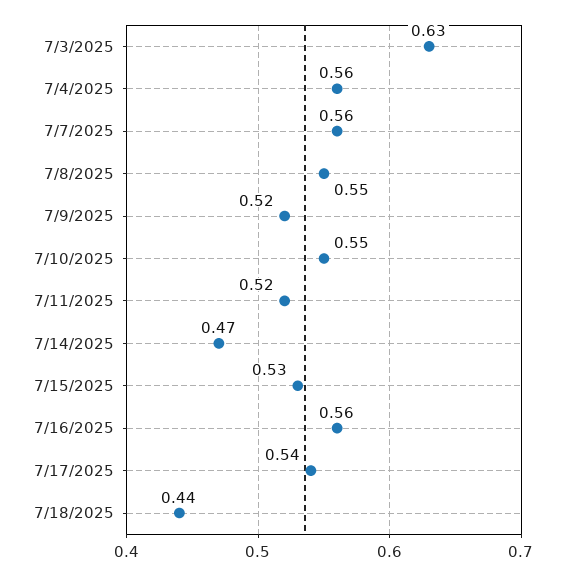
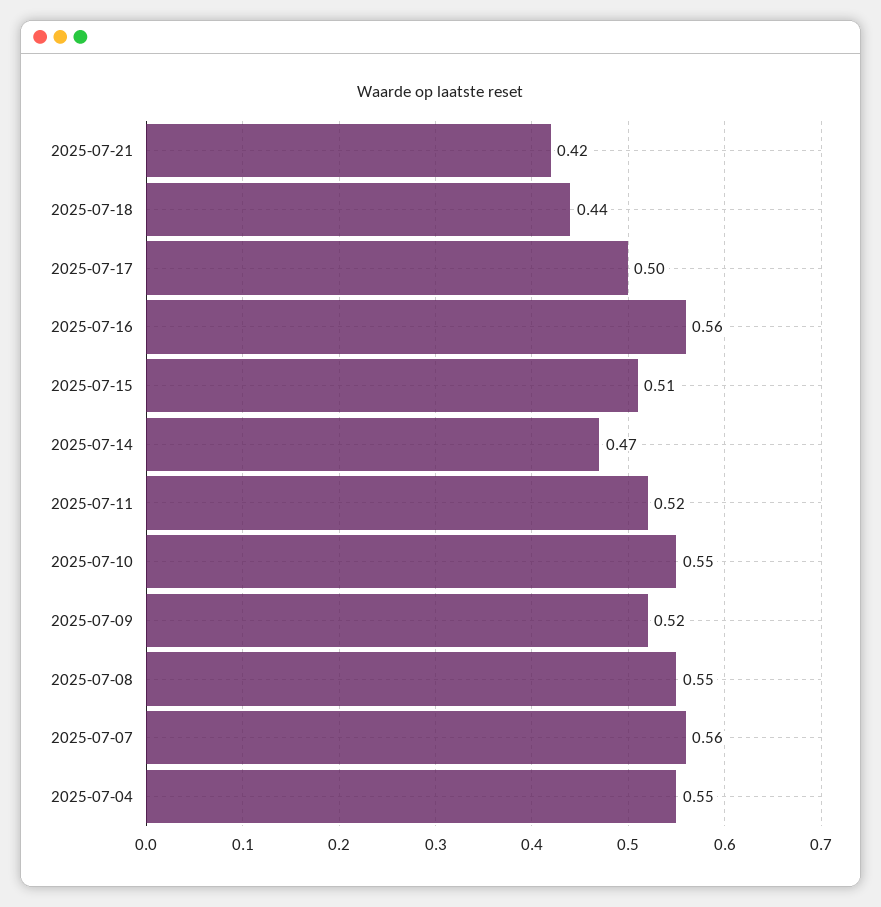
7/3/2025: 0.63 -> none
7/4/2025: 0.56 -> 0.55
7/15/2025: 0.53 -> 0.51
7/17/2025: 0.54 -> 0.5
2025-07-21: none -> 0.42

